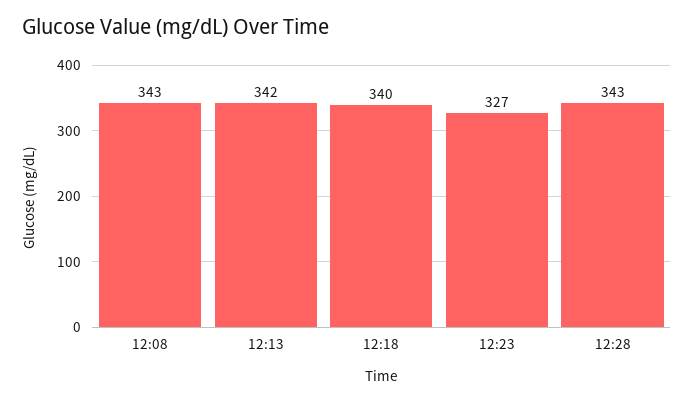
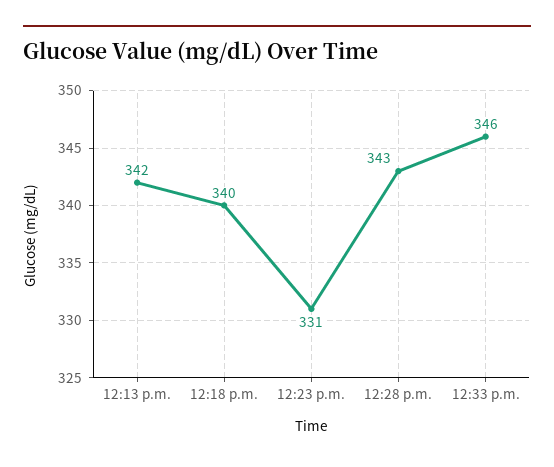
12:08: 343 -> none
12:23: 327 -> 331
12:33 p.m.: none -> 346

